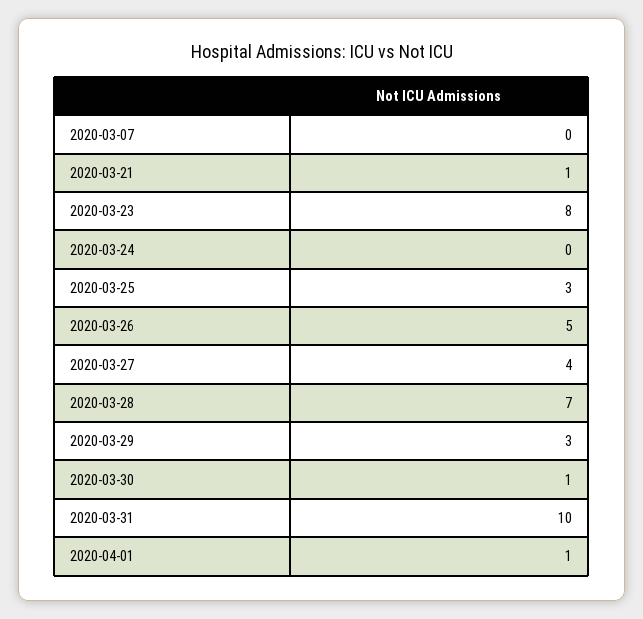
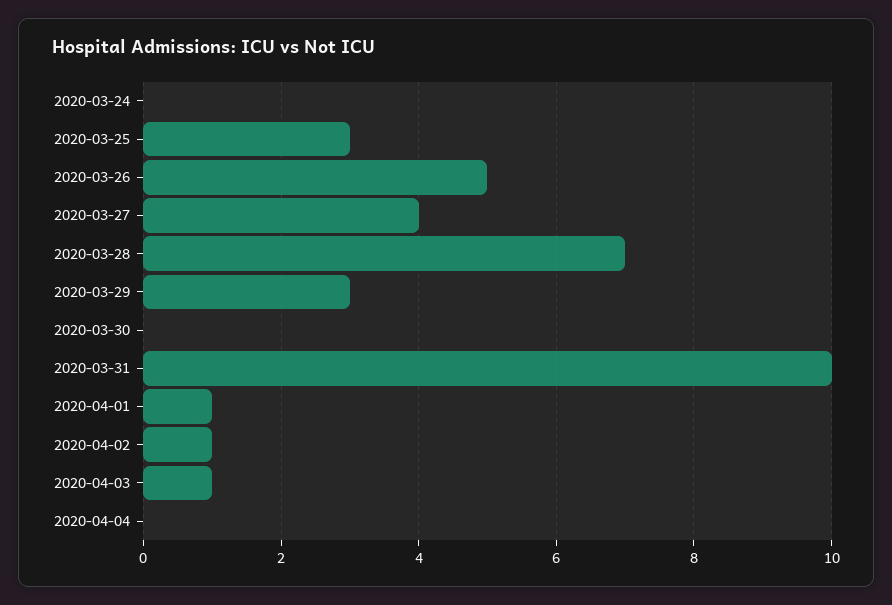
2020-03-07: 0 -> none
2020-03-21: 1 -> none
2020-03-23: 8 -> none
2020-03-30: 1 -> 0
2020-04-02: none -> 1
2020-04-03: none -> 1
2020-04-04: none -> 0

